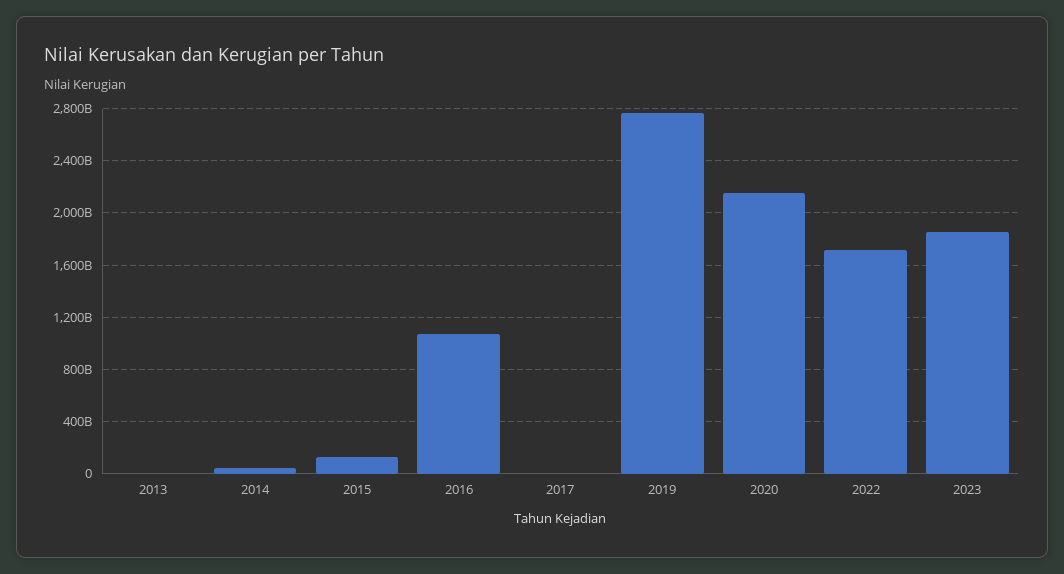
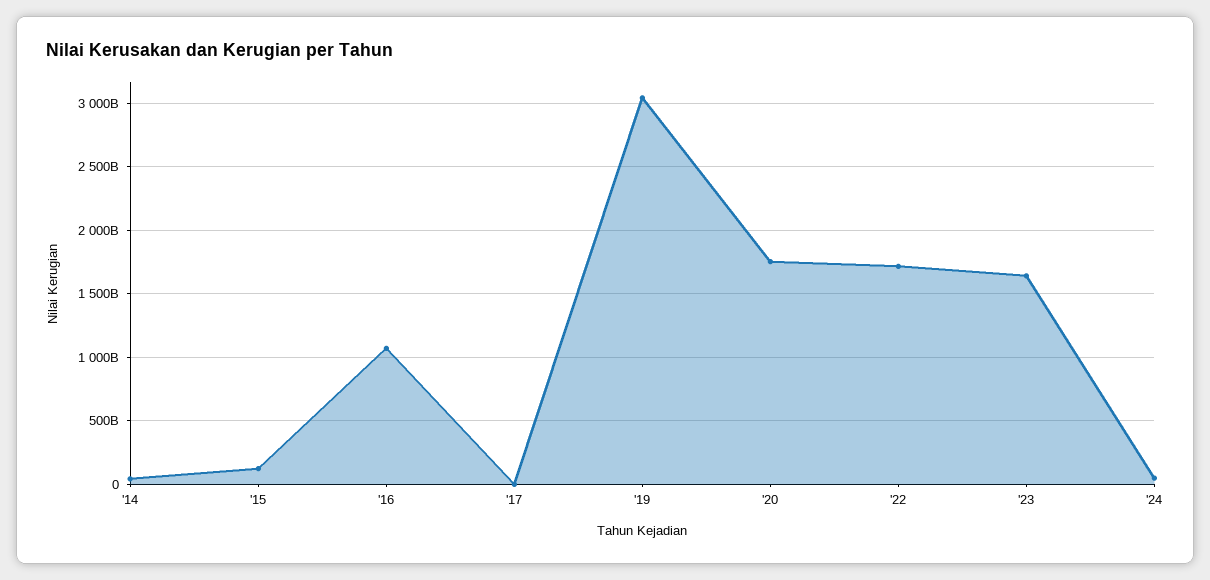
2013: 0 -> none
2019: 2750000000000 -> 3050000000000
2020: 2150000000000 -> 1750000000000
2023: 1850000000000 -> 1650000000000
'24: none -> 50000000000

